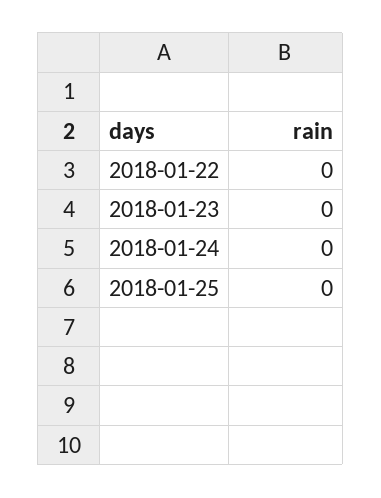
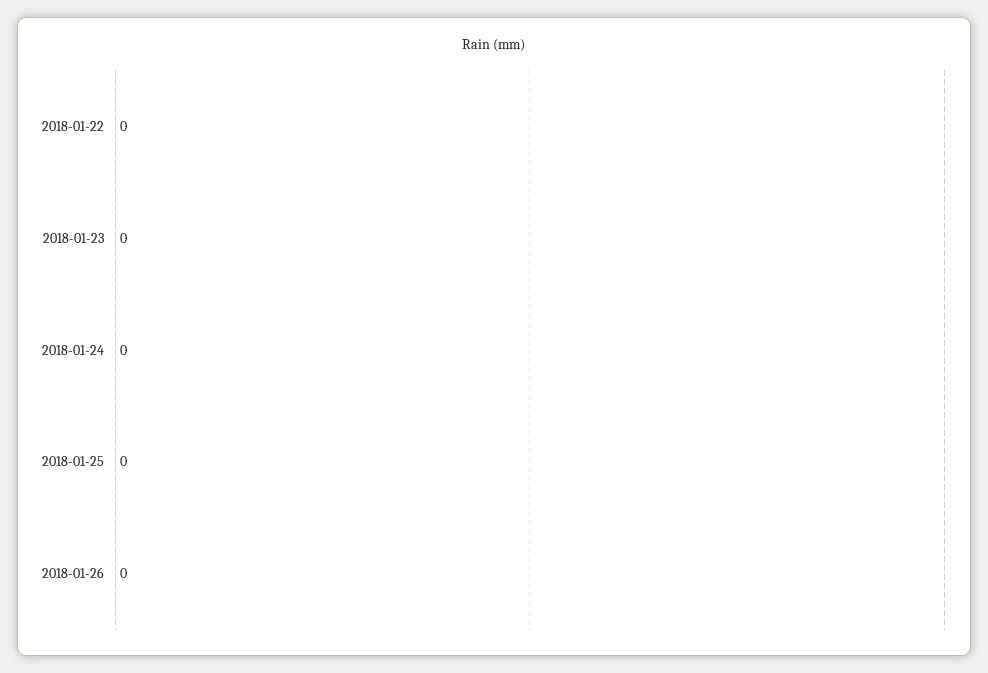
2018-01-26: none -> 0

